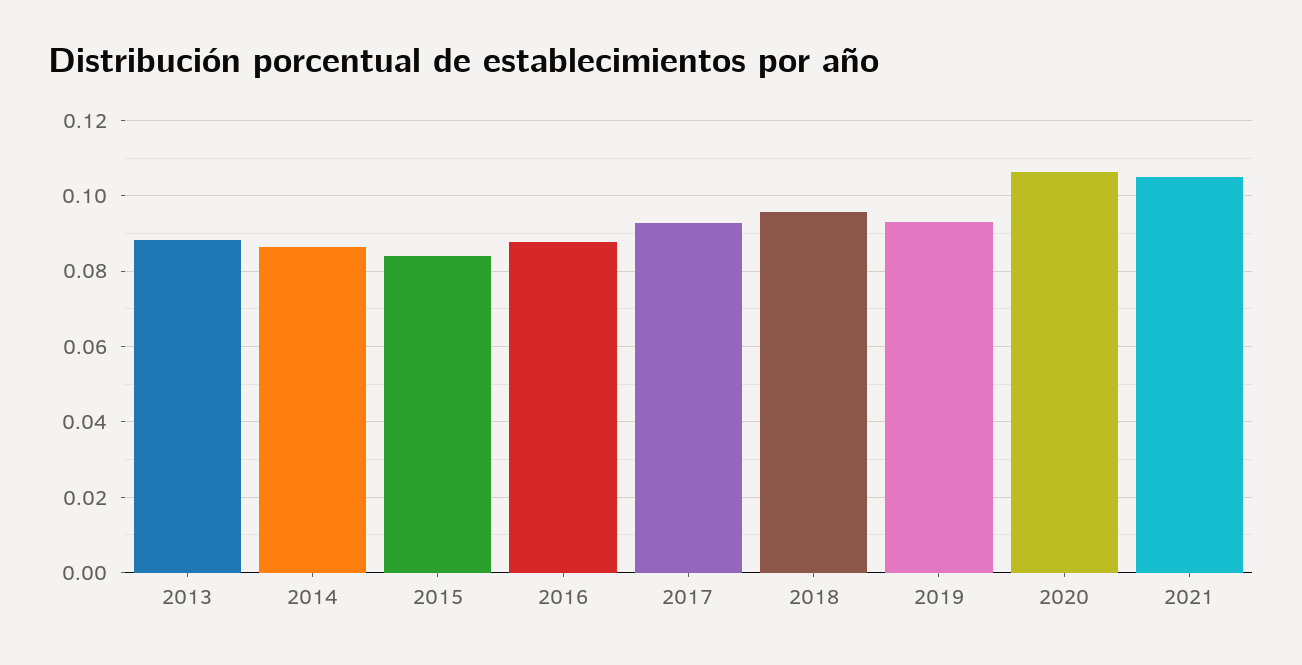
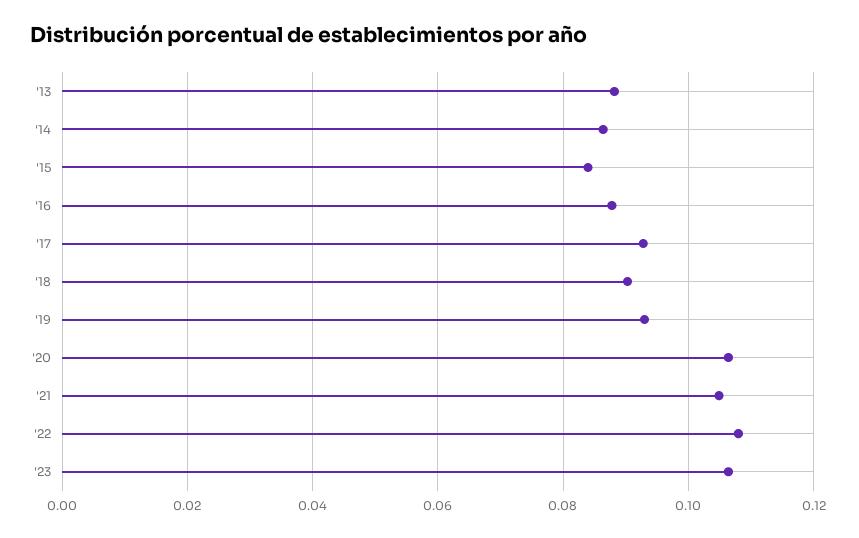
2018: 0.096 -> 0.09
'22: none -> 0.108
'23: none -> 0.106

